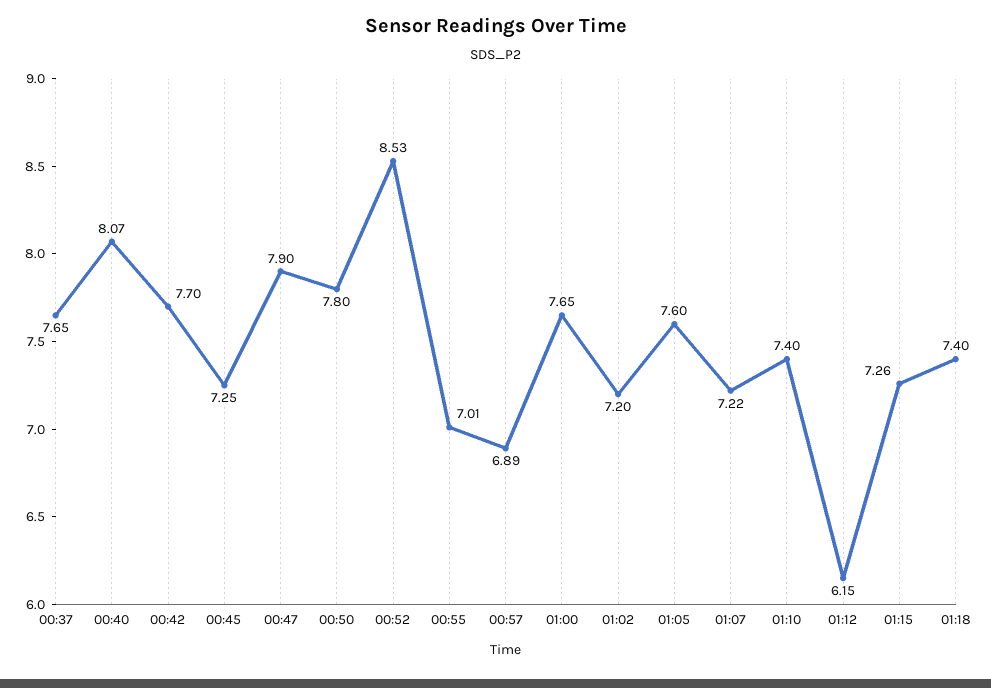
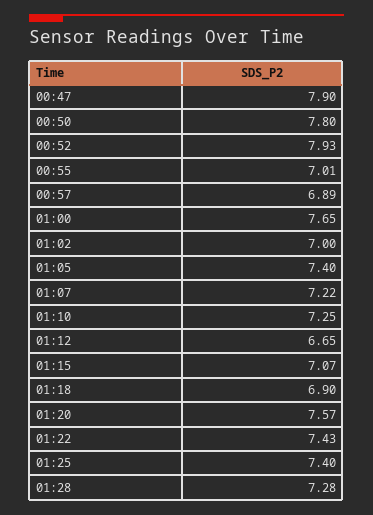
00:37: 7.65 -> none
00:40: 8.07 -> none
00:42: 7.7 -> none
00:45: 7.25 -> none
00:52: 8.53 -> 7.93
01:02: 7.2 -> 7
01:05: 7.6 -> 7.4
01:10: 7.4 -> 7.25
01:12: 6.15 -> 6.65
01:15: 7.26 -> 7.07
01:18: 7.4 -> 6.9
01:20: none -> 7.57
01:22: none -> 7.43
01:25: none -> 7.4
01:28: none -> 7.28

